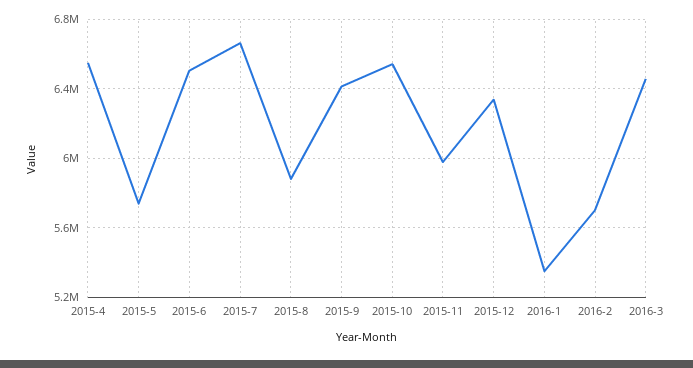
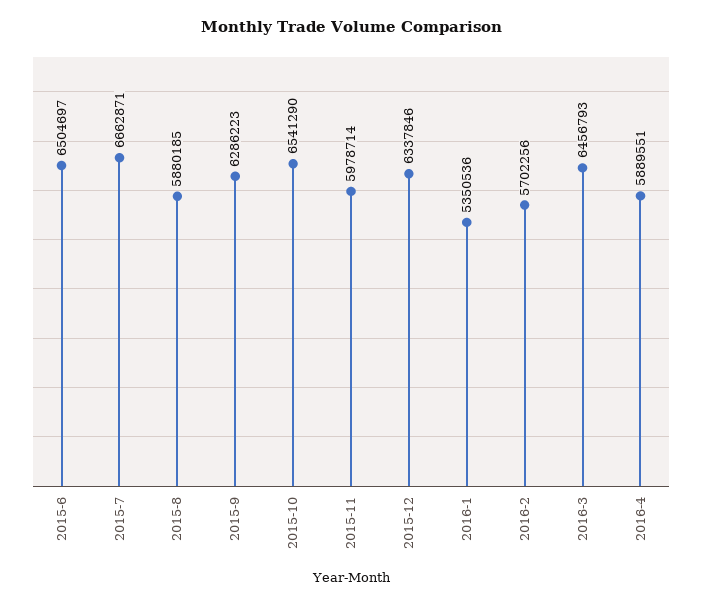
2015-4: 6550000 -> none
2015-5: 5750000 -> none
2015-9: 6400000 -> 6286223
2016-4: none -> 5889551

